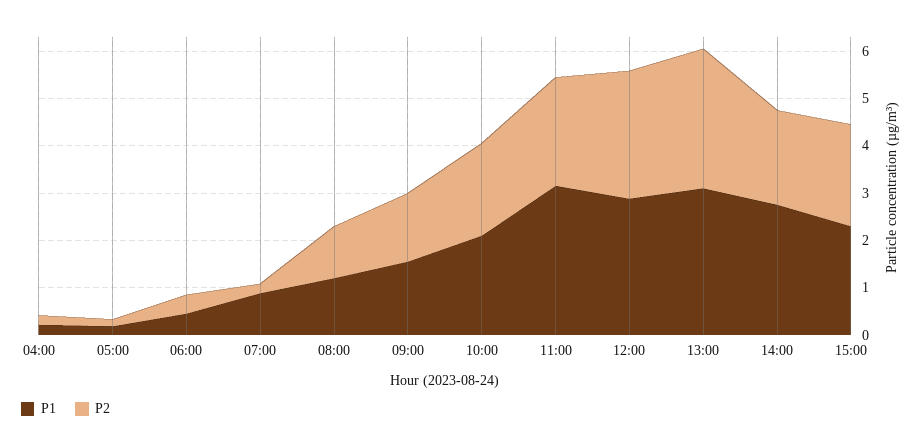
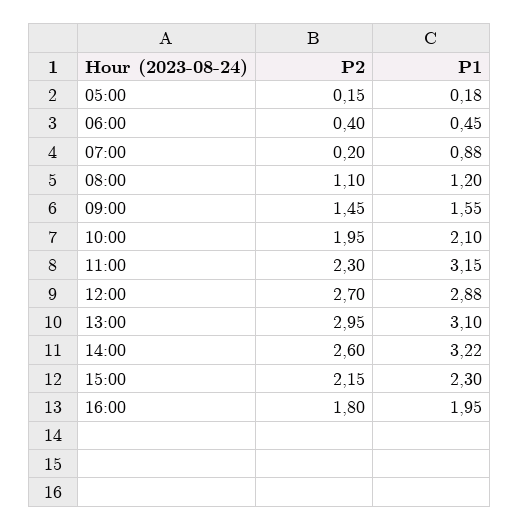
P1, 04:00: 0.2 -> none
P2, 04:00: 0.2 -> none
P1, 14:00: 2.8 -> 3.22
P2, 14:00: 2 -> 2.6
P2, 16:00: none -> 1.8
P1, 16:00: none -> 1.95

